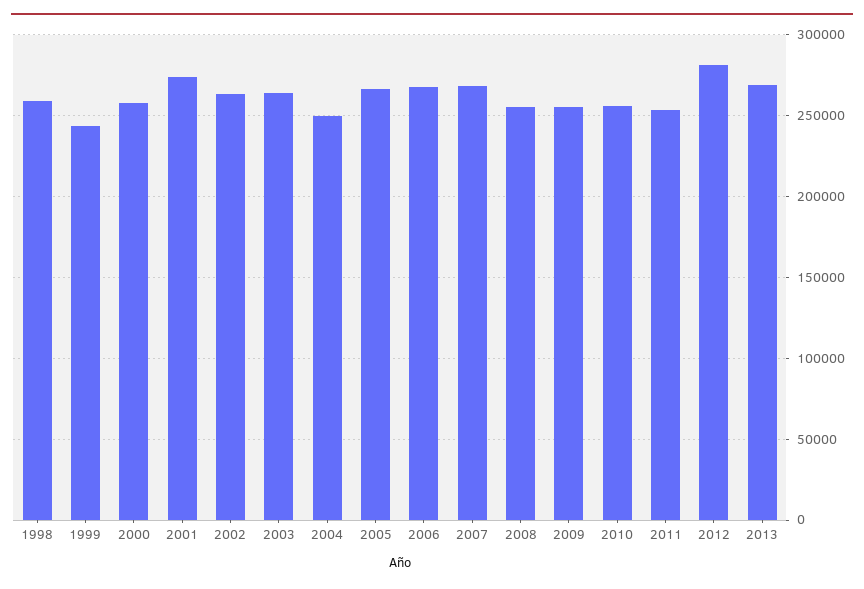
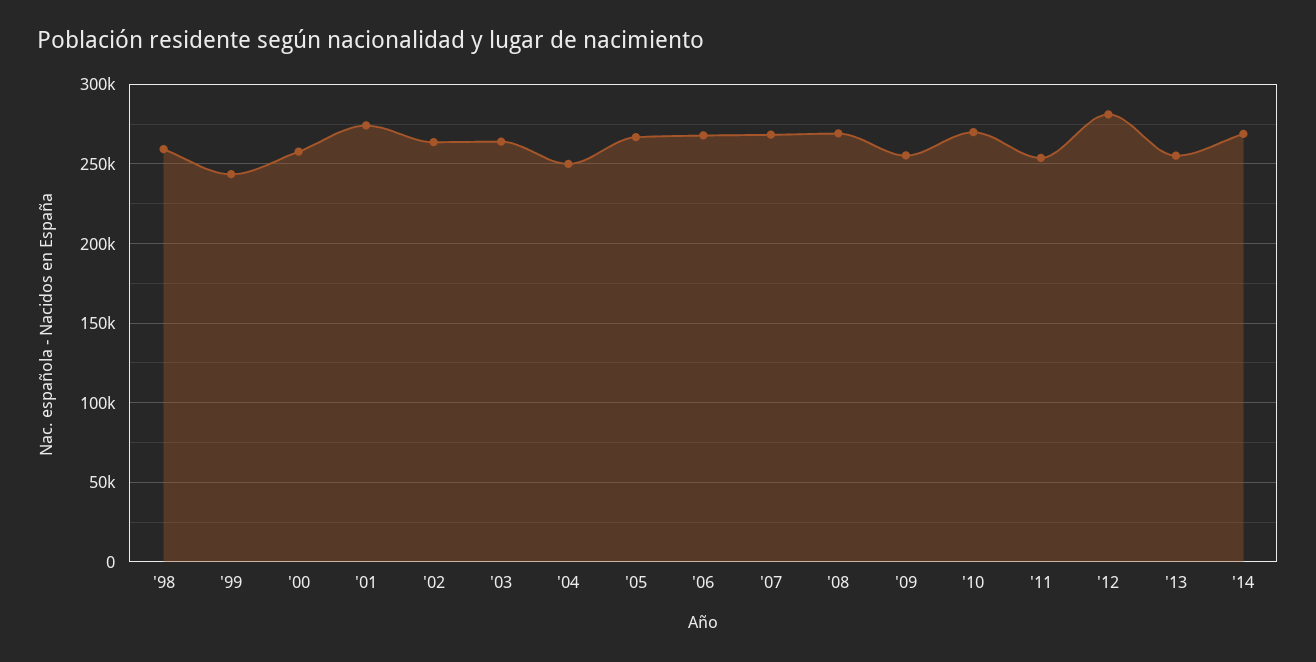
2008: 255000 -> 270000
2010: 255000 -> 270000
2013: 270000 -> 255000
'14: none -> 270000

